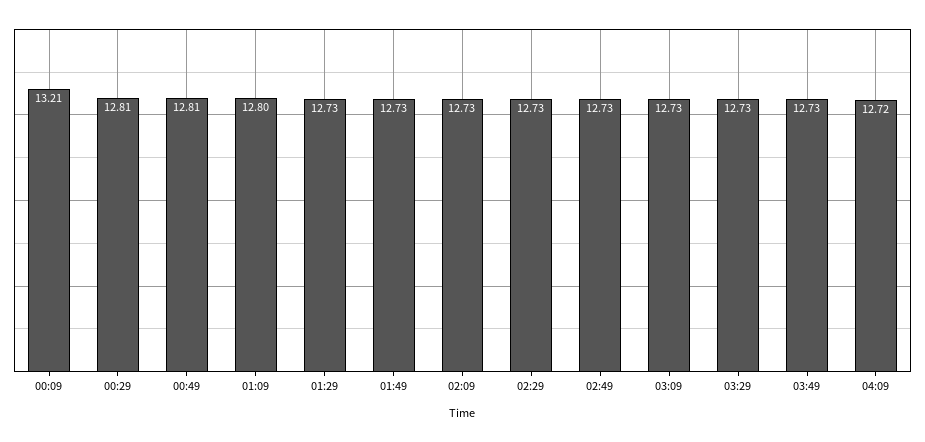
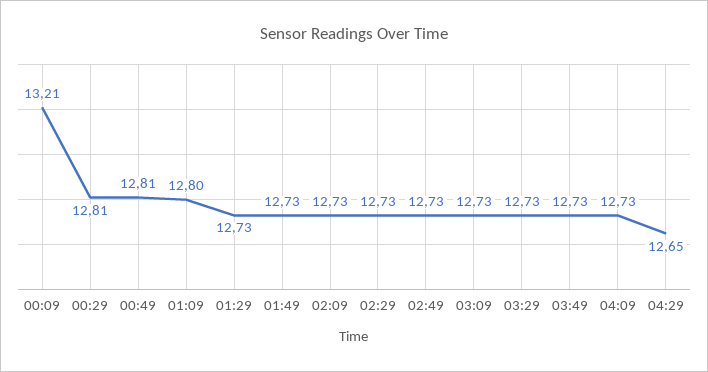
04:09: 12.72 -> 12.73
04:29: none -> 12.65

